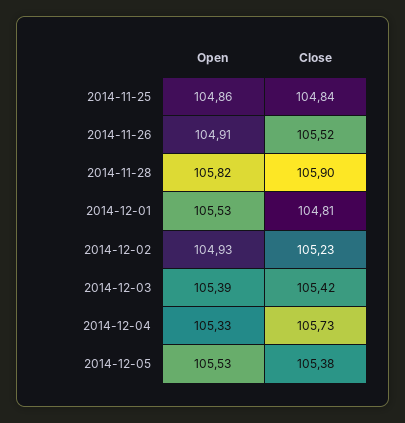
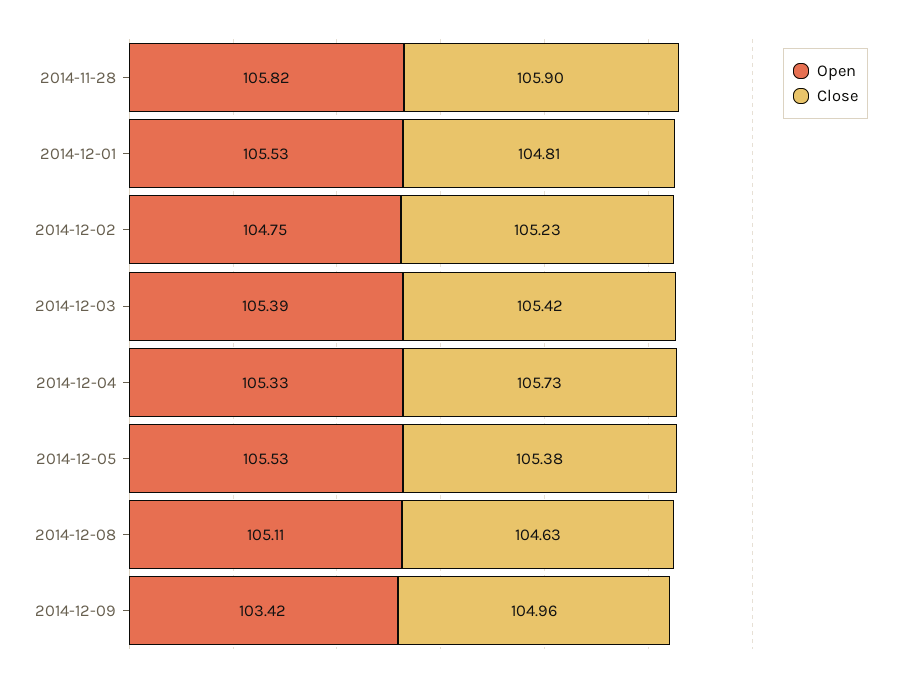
Open, 2014-11-25: 104.86 -> none
Close, 2014-11-25: 104.84 -> none
Open, 2014-11-26: 104.91 -> none
Close, 2014-11-26: 105.52 -> none
Open, 2014-12-02: 104.93 -> 104.75
Open, 2014-12-08: none -> 105.11
Close, 2014-12-08: none -> 104.63
Open, 2014-12-09: none -> 103.42
Close, 2014-12-09: none -> 104.96

